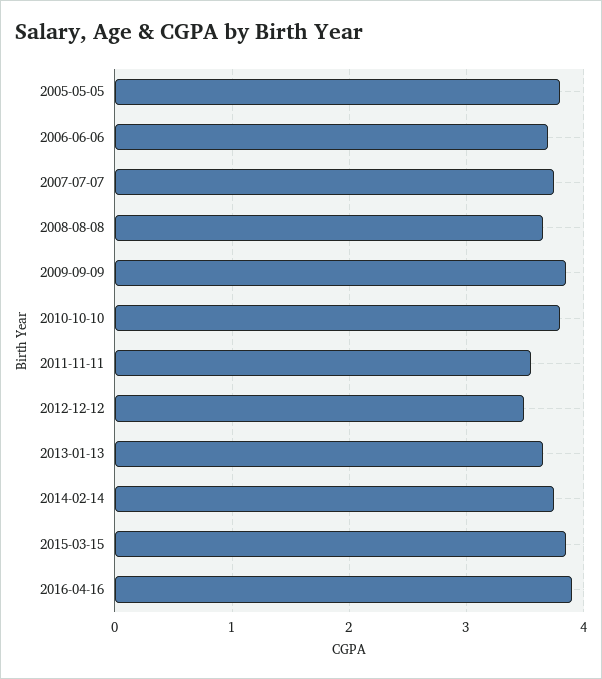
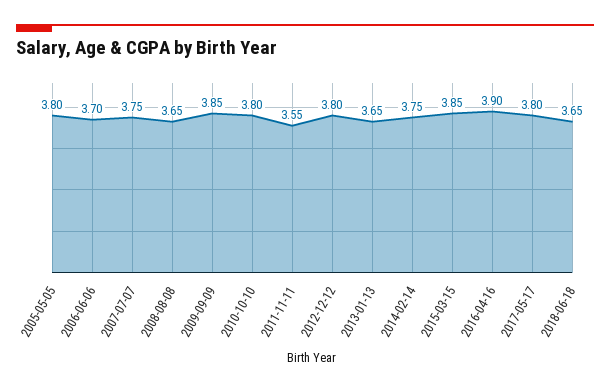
2012-12-12: 3.5 -> 3.8
2017-05-17: none -> 3.8
2018-06-18: none -> 3.65

